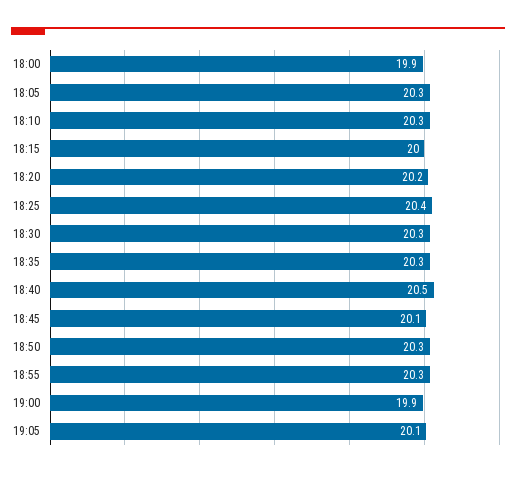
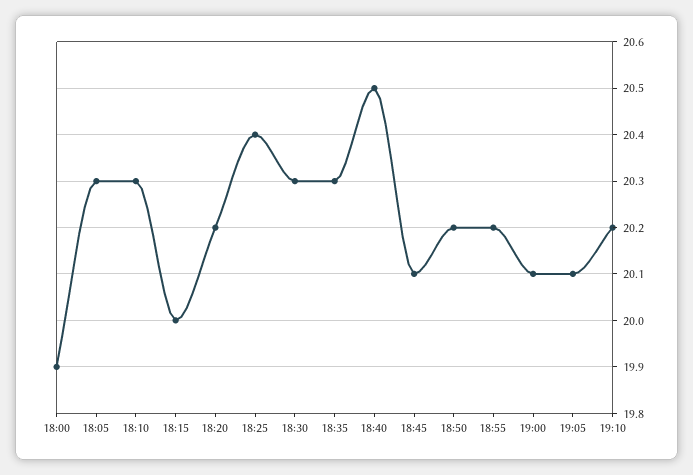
18:50: 20.3 -> 20.2
18:55: 20.3 -> 20.2
19:00: 19.9 -> 20.1
19:10: none -> 20.2

